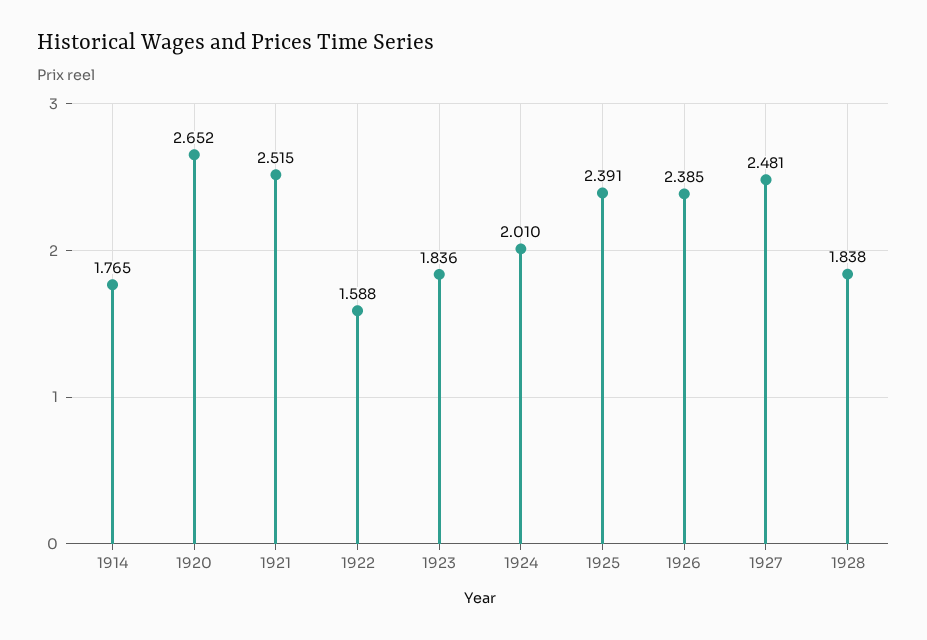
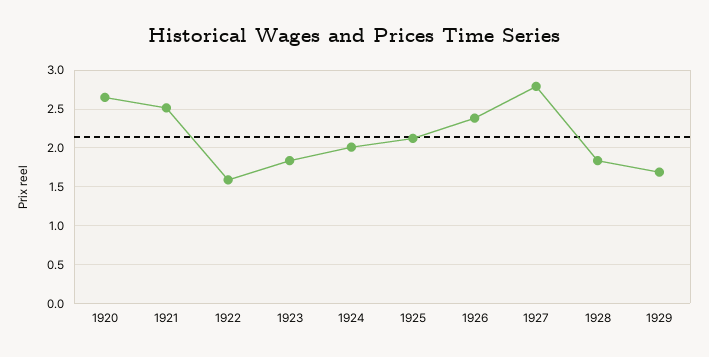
1914: 1.765 -> none
1925: 2.391 -> 2.1
1927: 2.481 -> 2.8
1929: none -> 1.7

